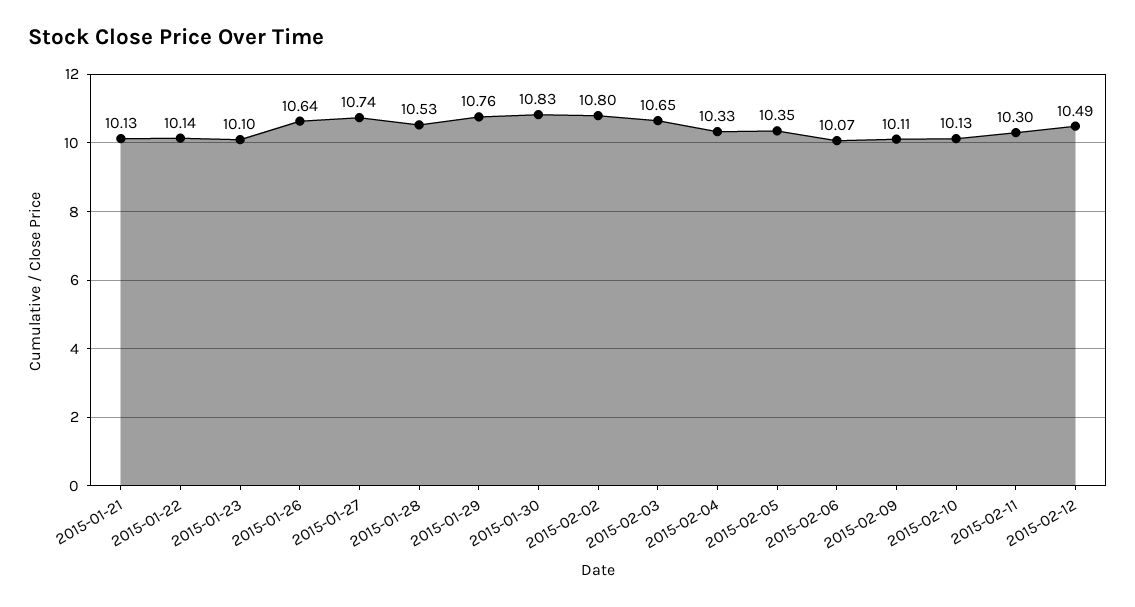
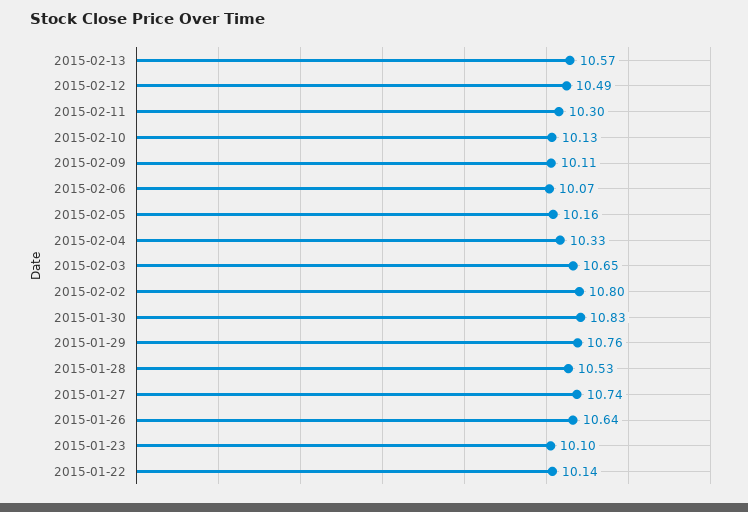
2015-01-21: 10.13 -> none
2015-02-05: 10.35 -> 10.16
2015-02-13: none -> 10.57

